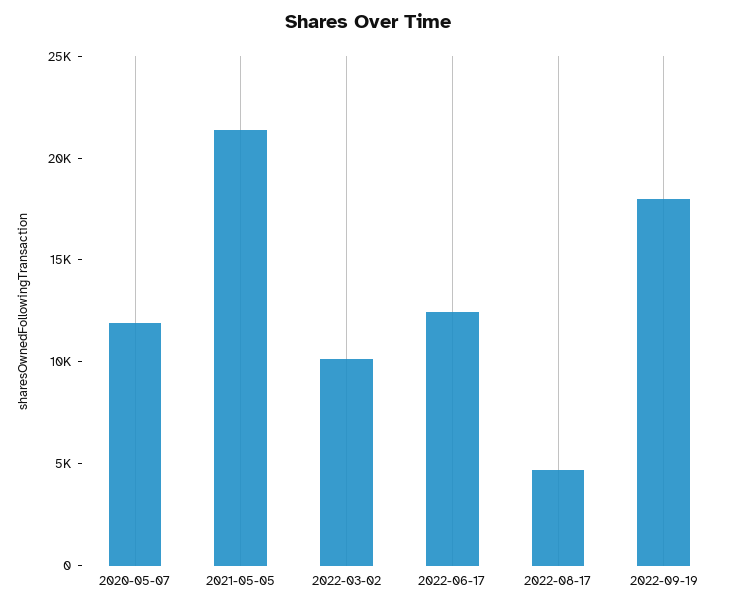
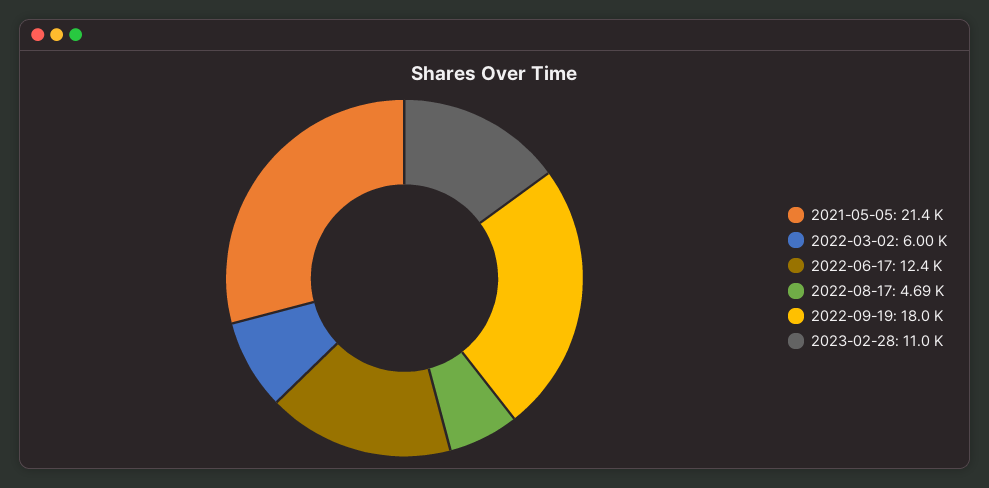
2020-05-07: 12000 -> none
2022-03-02: 10000 -> 6000
2023-02-28: none -> 11000

